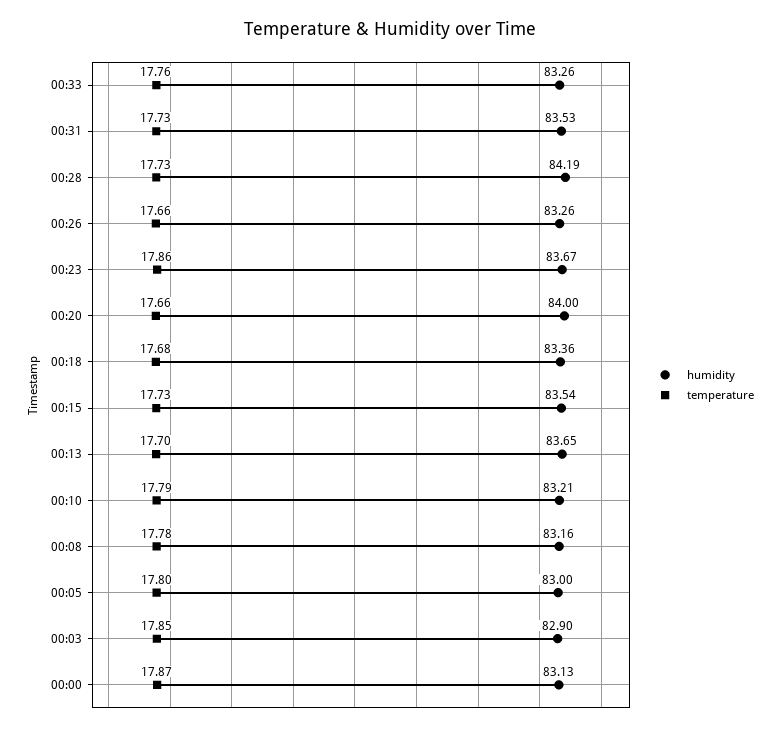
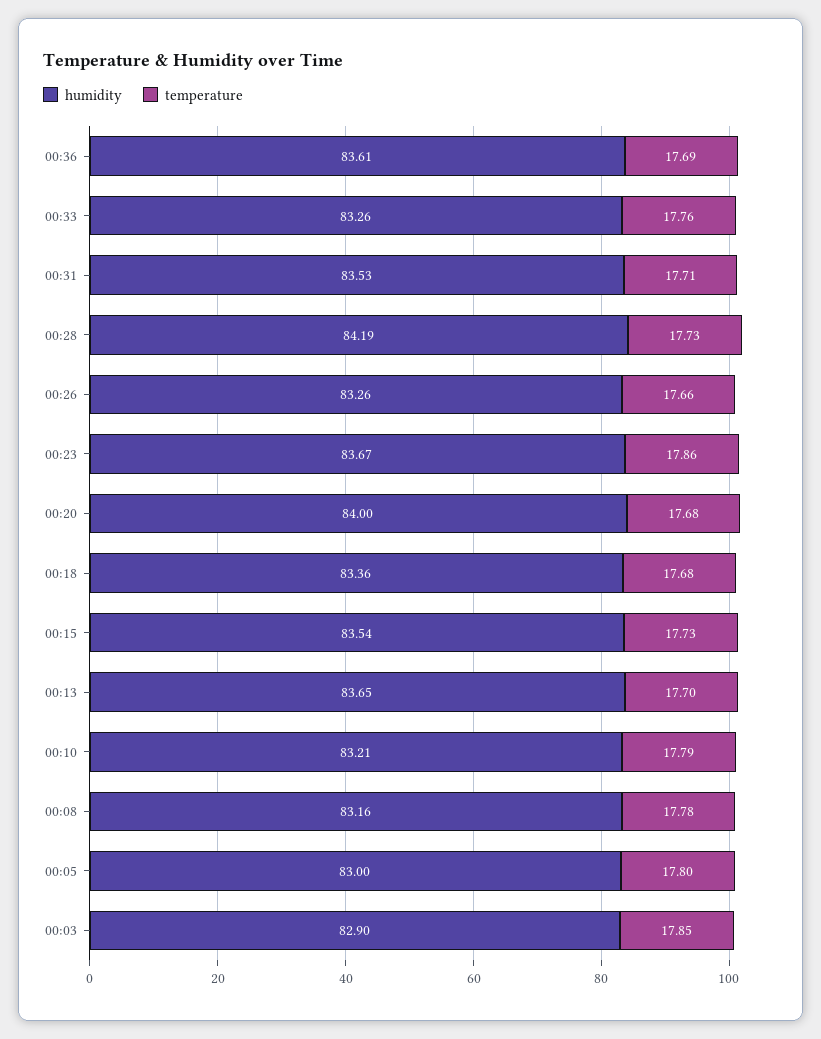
temperature, 00:31: 17.73 -> 17.71
temperature, 00:20: 17.66 -> 17.68
humidity, 00:00: 83.13 -> none
temperature, 00:00: 17.87 -> none
humidity, 00:36: none -> 83.61
temperature, 00:36: none -> 17.69

